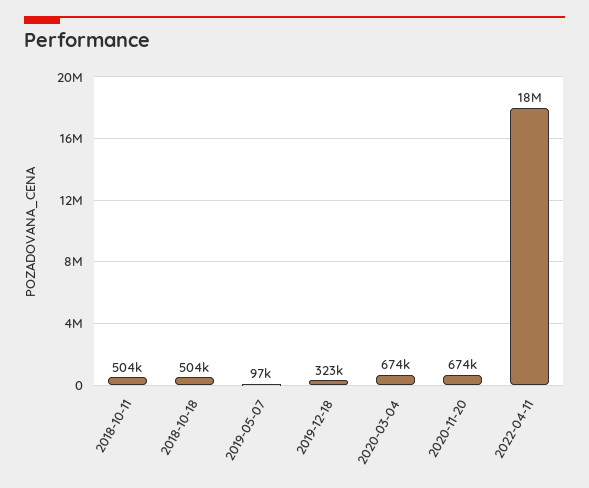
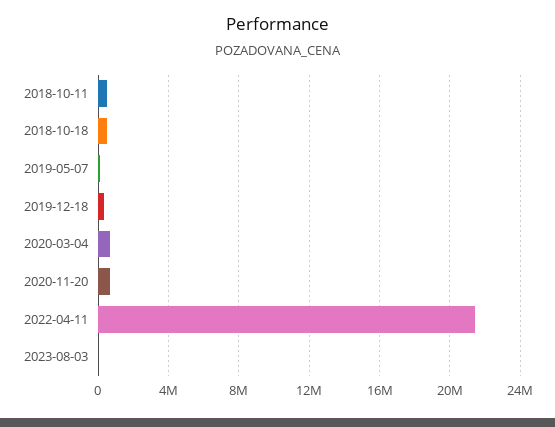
2022-04-11: 18000000 -> 21500000
2023-08-03: none -> 0

